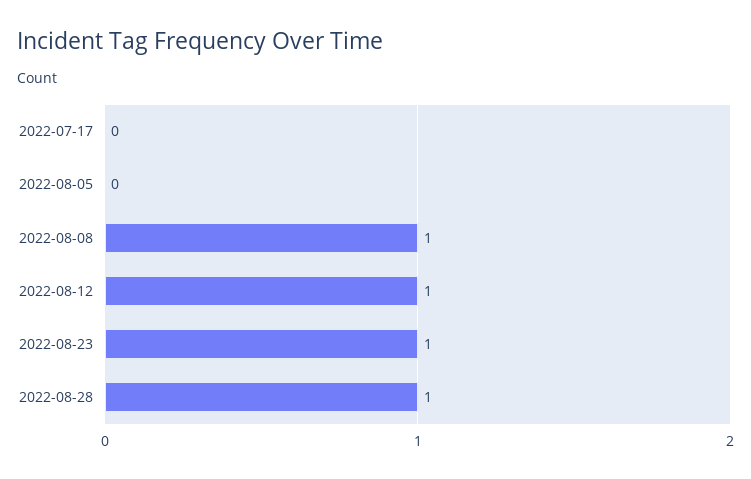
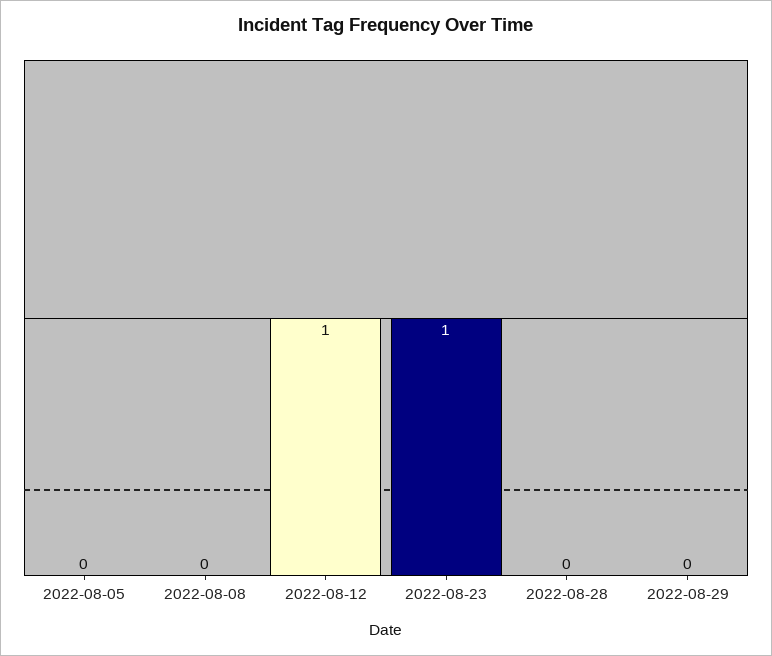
2022-07-17: 0 -> none
2022-08-08: 1 -> 0
2022-08-28: 1 -> 0
2022-08-29: none -> 0

